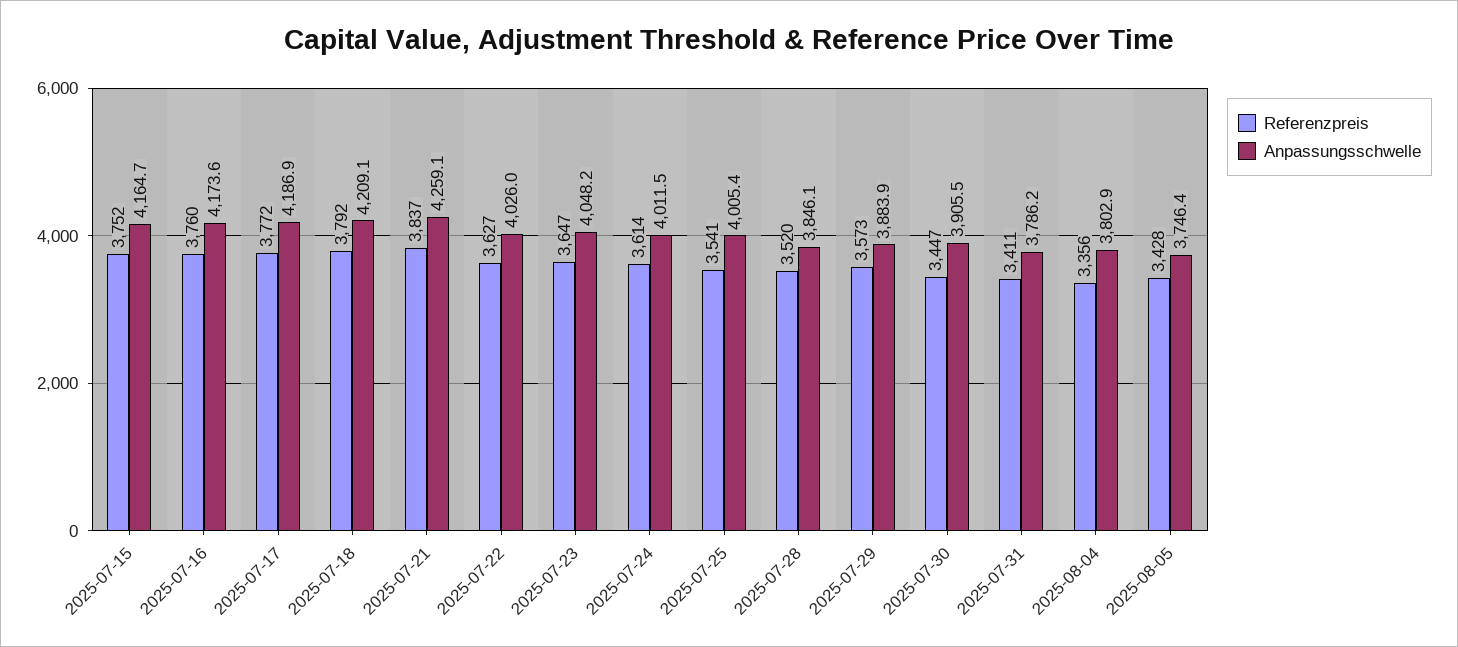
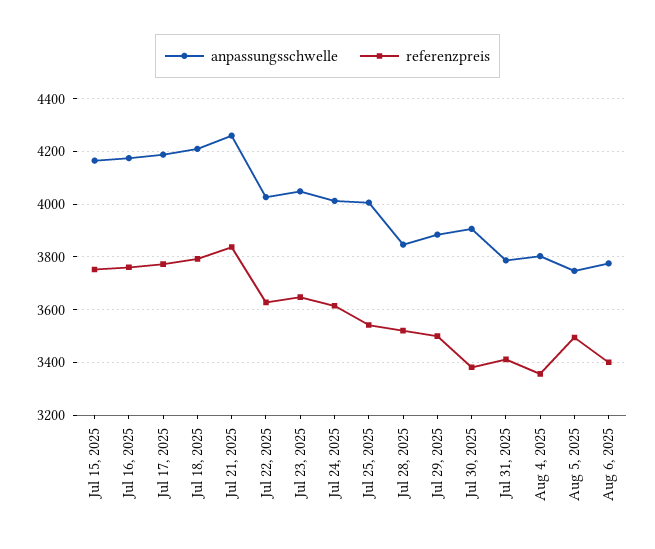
Referenzpreis, 2025-07-29: 3573 -> 3500
Referenzpreis, 2025-07-30: 3447 -> 3375
Referenzpreis, 2025-08-05: 3428 -> 3500
Anpassungsschwelle, Aug 6, 2025: none -> 3775
Referenzpreis, Aug 6, 2025: none -> 3400

